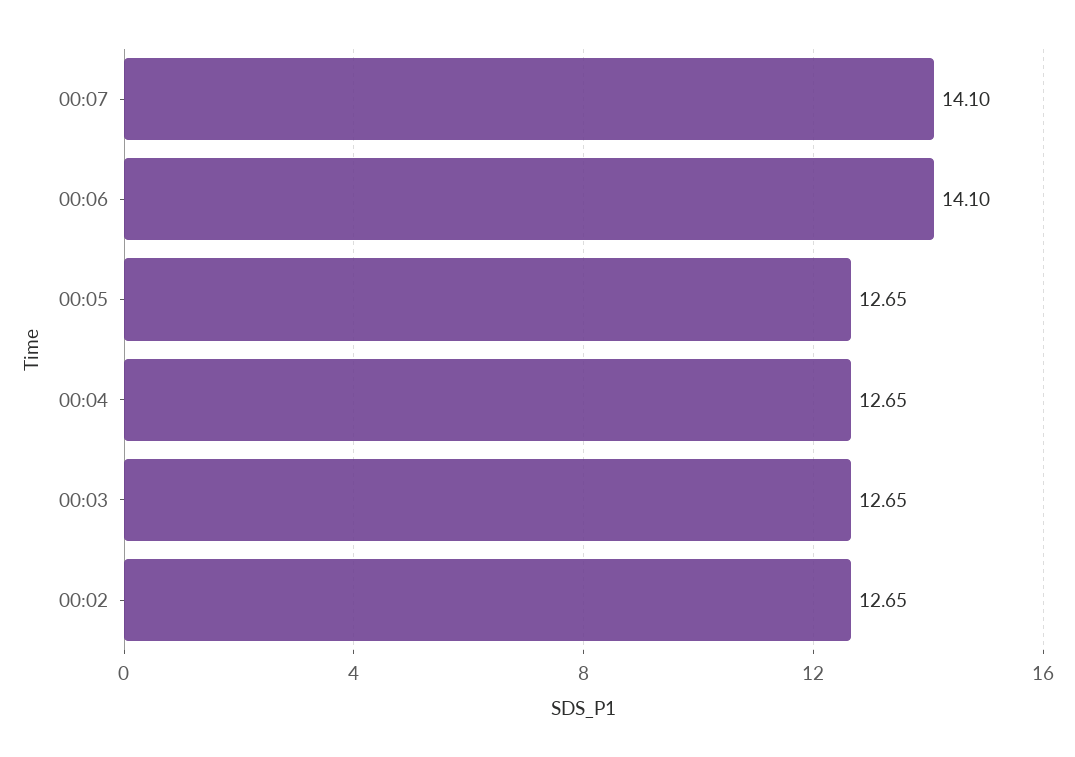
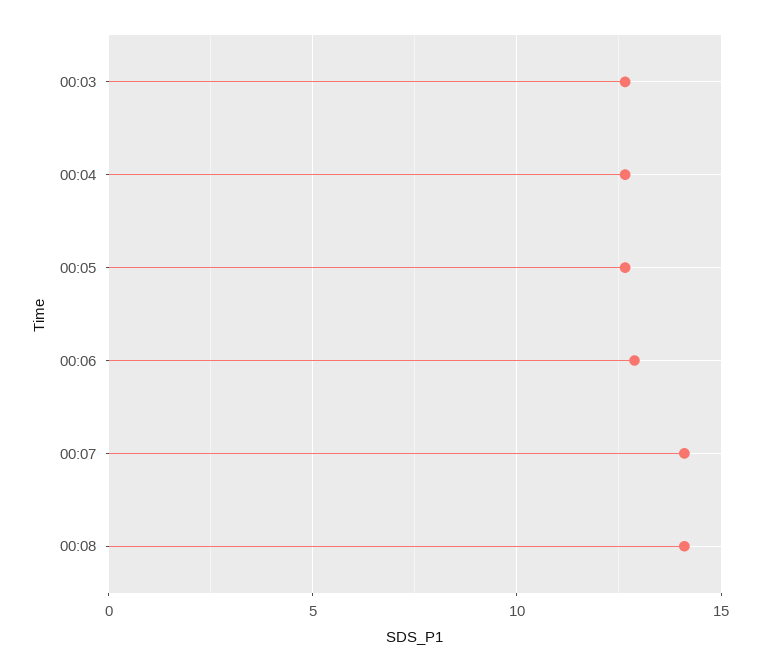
00:06: 14.1 -> 13
00:02: 12.65 -> none
00:08: none -> 14

